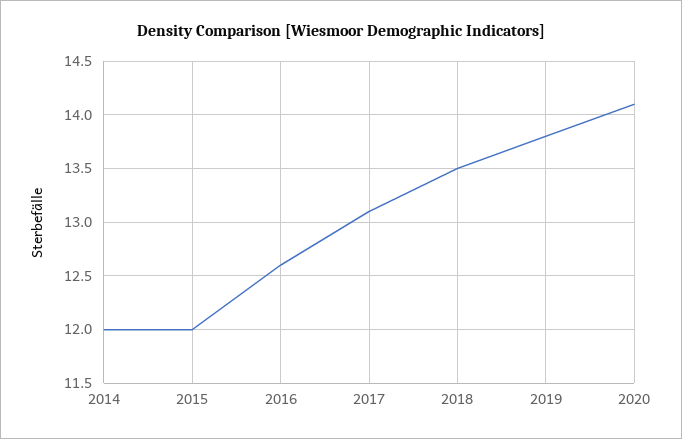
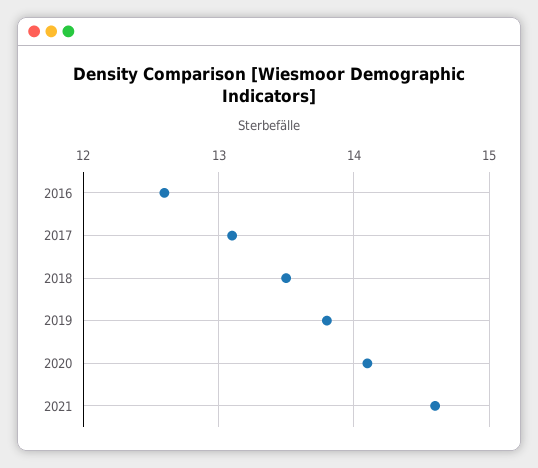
2014: 12 -> none
2015: 12 -> none
2021: none -> 14.6

